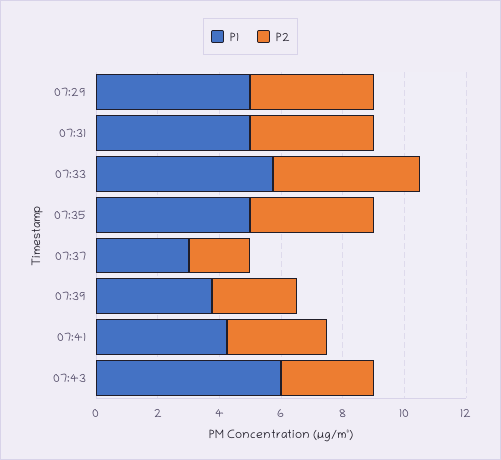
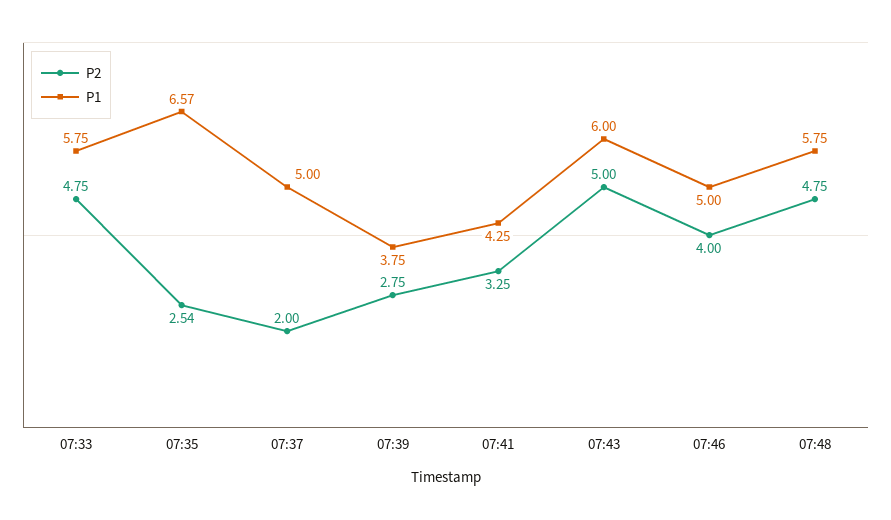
P1, 07:29: 5 -> none
P2, 07:29: 4 -> none
P1, 07:31: 5 -> none
P2, 07:31: 4 -> none
P1, 07:35: 5 -> 6.57
P2, 07:35: 4 -> 2.54
P1, 07:37: 3 -> 5
P2, 07:43: 3 -> 5
P2, 07:46: none -> 4
P1, 07:46: none -> 5
P2, 07:48: none -> 4.75
P1, 07:48: none -> 5.75

